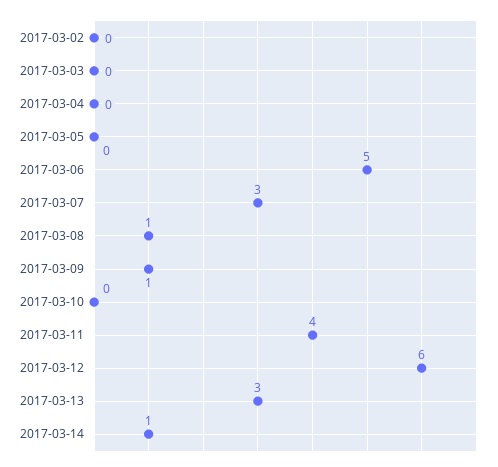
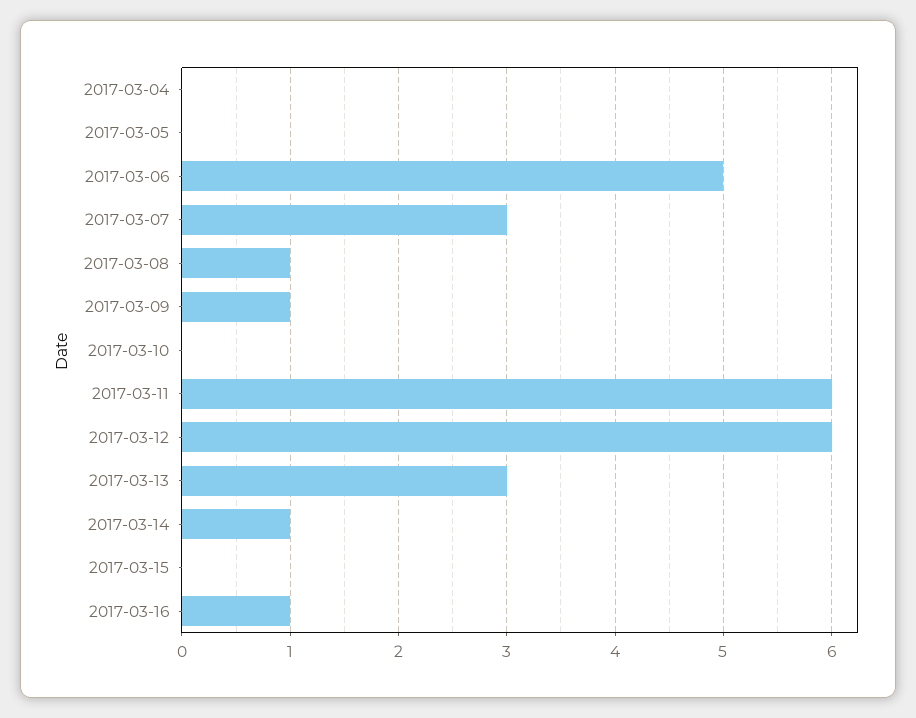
2017-03-02: 0 -> none
2017-03-03: 0 -> none
2017-03-11: 4 -> 6
2017-03-15: none -> 0
2017-03-16: none -> 1

